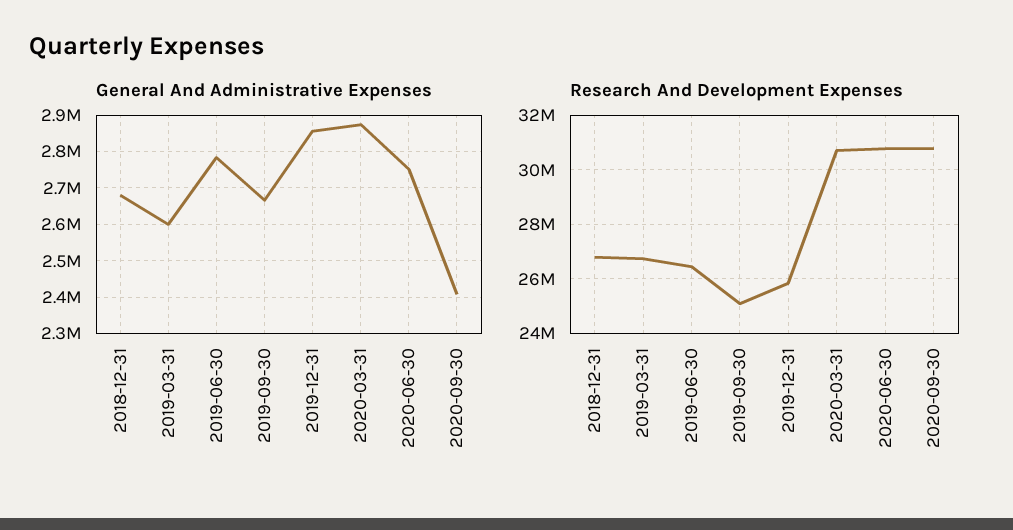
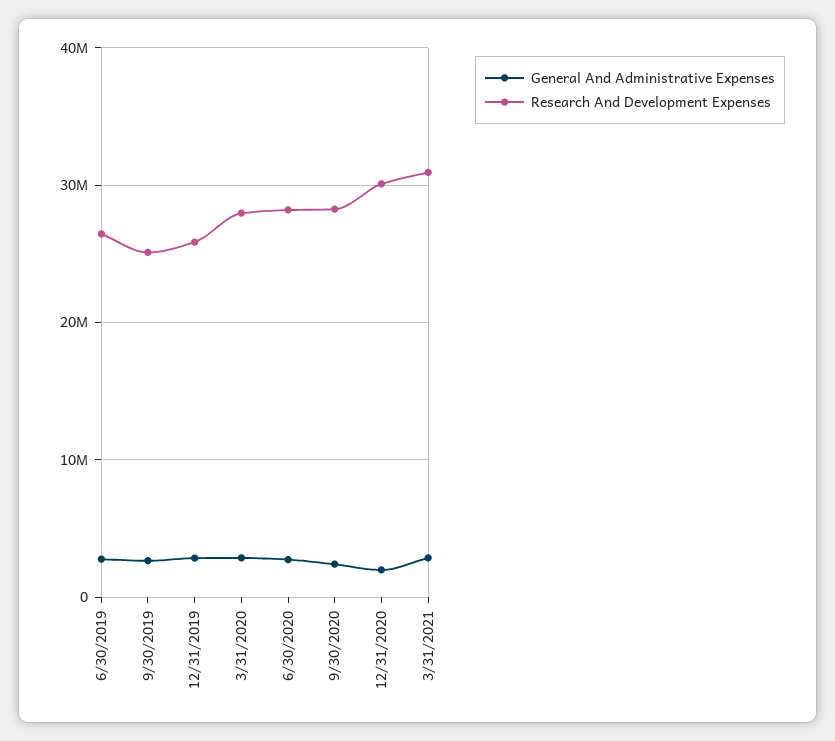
General And Administrative Expenses, 2018-12-31: 2680000 -> none
General And Administrative Expenses, 2019-03-31: 2600000 -> none
Research And Development Expenses, 2018-12-31: 26750000 -> none
Research And Development Expenses, 2019-03-31: 26750000 -> none
Research And Development Expenses, 2020-03-31: 30750000 -> 28000000
Research And Development Expenses, 2020-06-30: 30750000 -> 28000000
Research And Development Expenses, 2020-09-30: 30750000 -> 28000000
General And Administrative Expenses, 12/31/2020: none -> 2000000
Research And Development Expenses, 12/31/2020: none -> 30000000
General And Administrative Expenses, 3/31/2021: none -> 3000000
Research And Development Expenses, 3/31/2021: none -> 31000000

